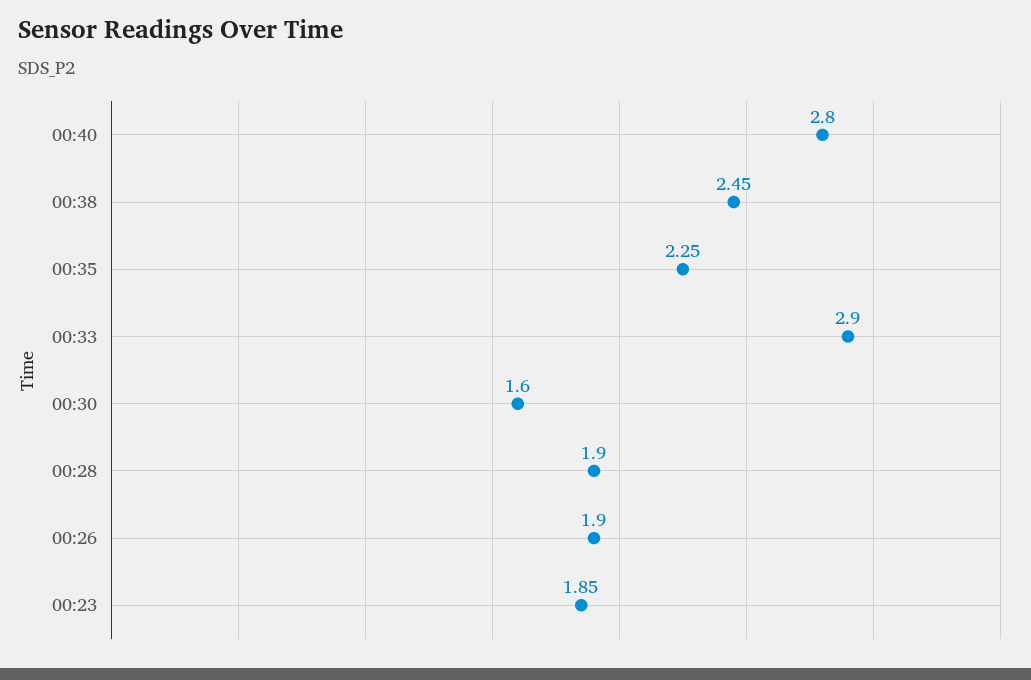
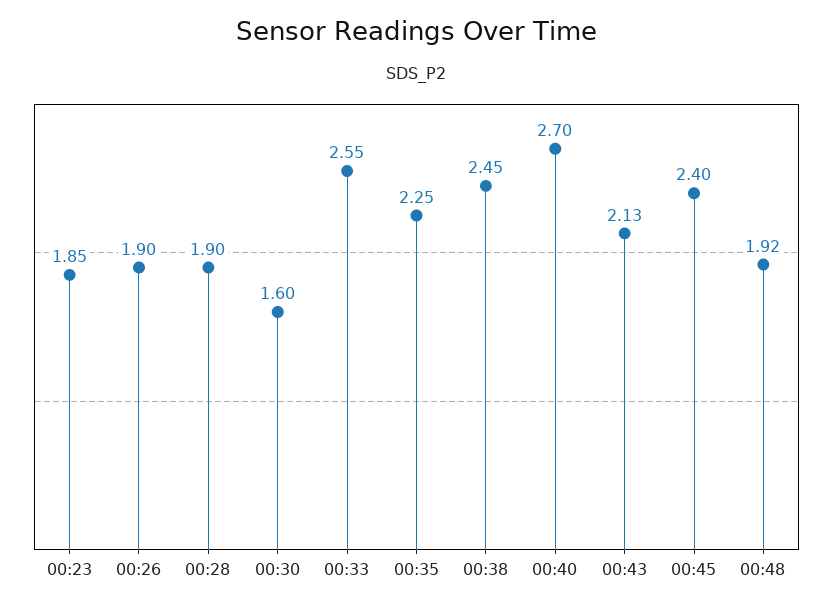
00:40: 2.8 -> 2.7
00:33: 2.9 -> 2.55
00:43: none -> 2.13
00:45: none -> 2.4
00:48: none -> 1.92

